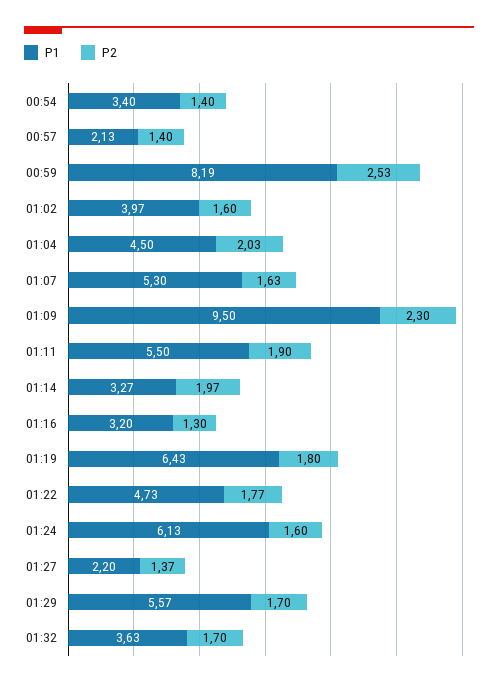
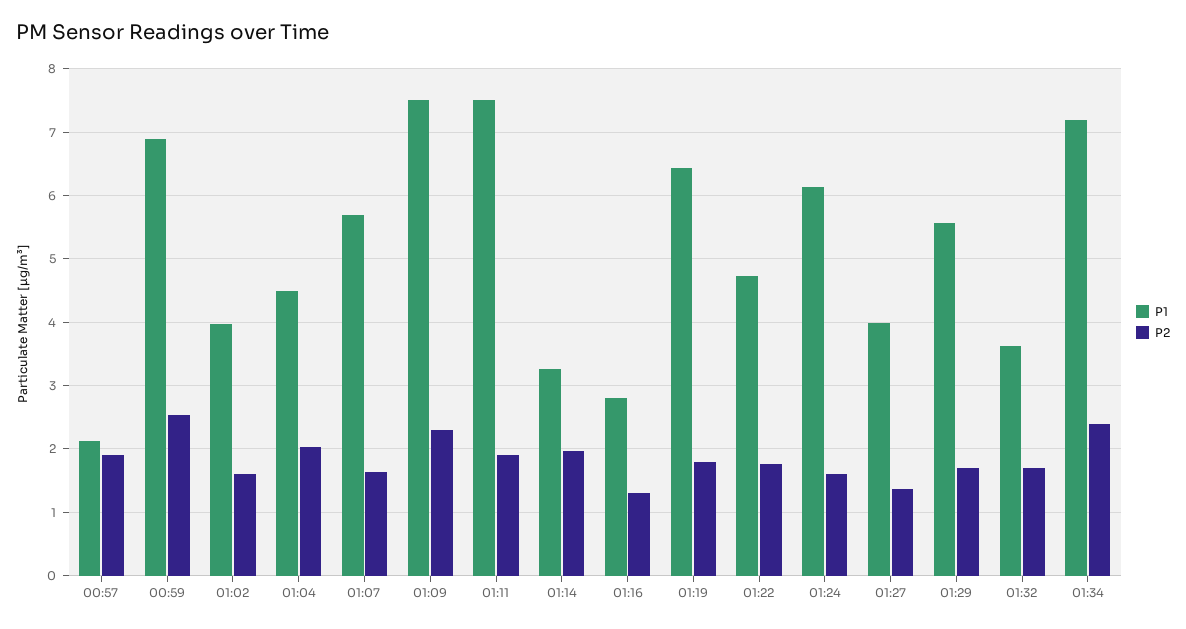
P1, 00:54: 3.4 -> none
P2, 00:54: 1.4 -> none
P2, 00:57: 1.4 -> 1.9
P1, 00:59: 8.19 -> 6.9
P1, 01:07: 5.3 -> 5.7
P1, 01:09: 9.5 -> 7.5
P1, 01:11: 5.5 -> 7.5
P1, 01:16: 3.2 -> 2.8
P1, 01:27: 2.2 -> 4
P1, 01:34: none -> 7.2
P2, 01:34: none -> 2.4

